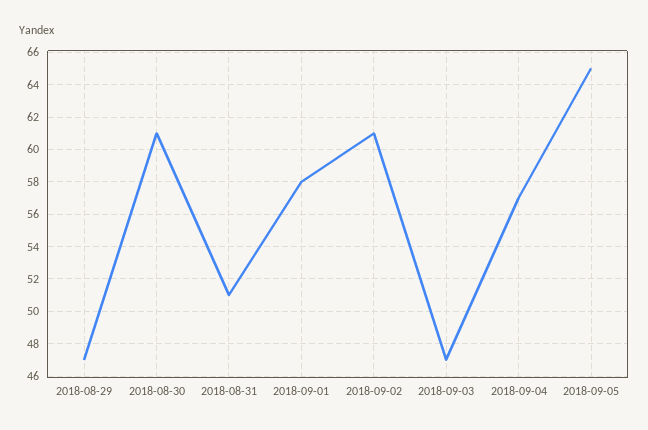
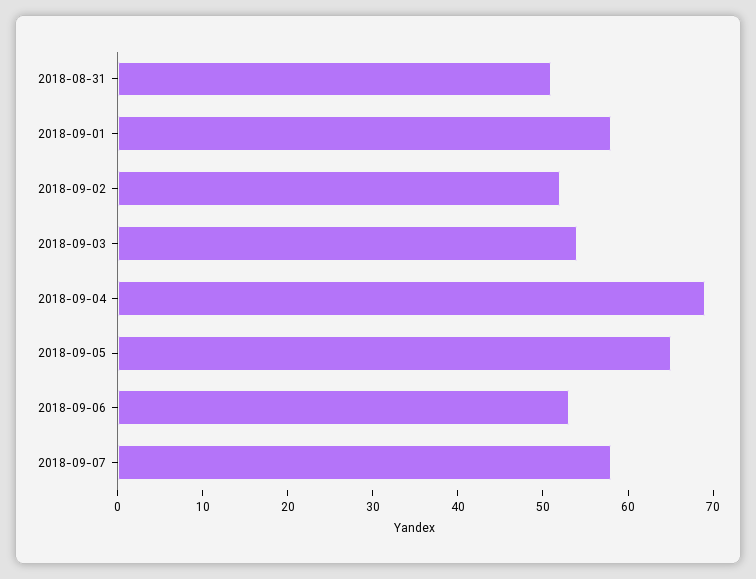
2018-08-29: 47 -> none
2018-08-30: 61 -> none
2018-09-02: 61 -> 52
2018-09-03: 47 -> 54
2018-09-04: 57 -> 69
2018-09-06: none -> 53
2018-09-07: none -> 58

